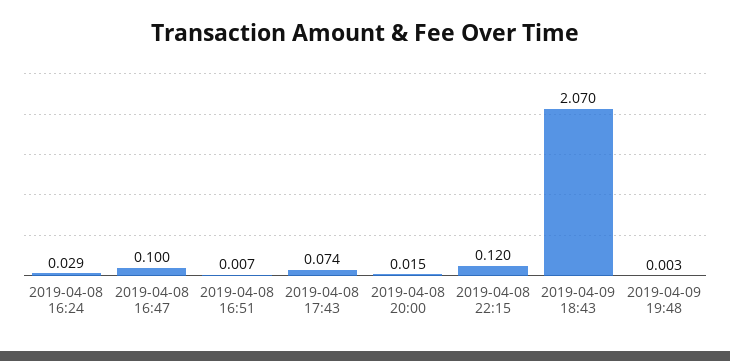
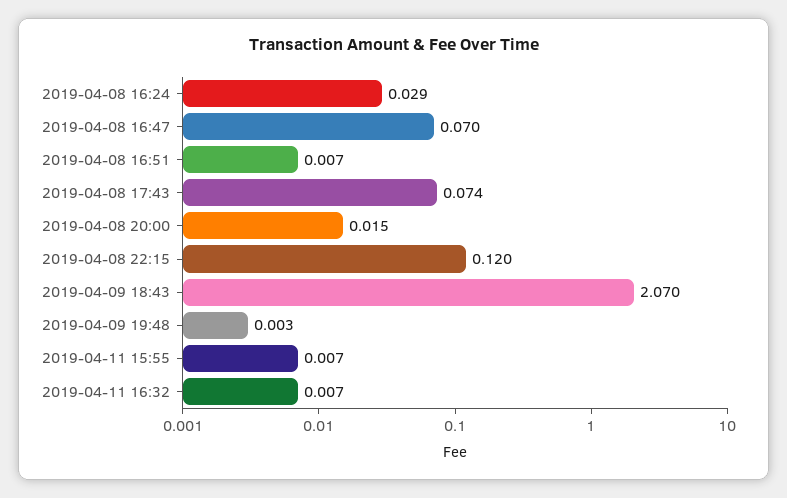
2019-04-08 16:47: 0.1 -> 0.07
2019-04-11 15:55: none -> 0.007
2019-04-11 16:32: none -> 0.007

